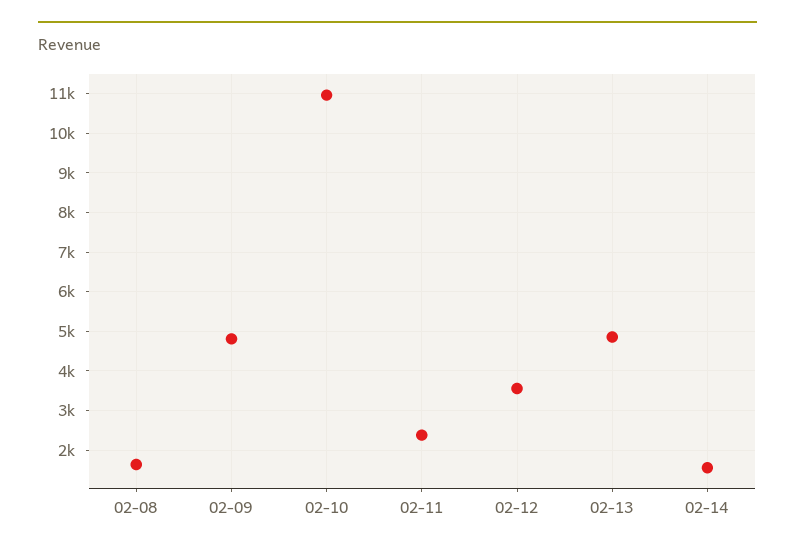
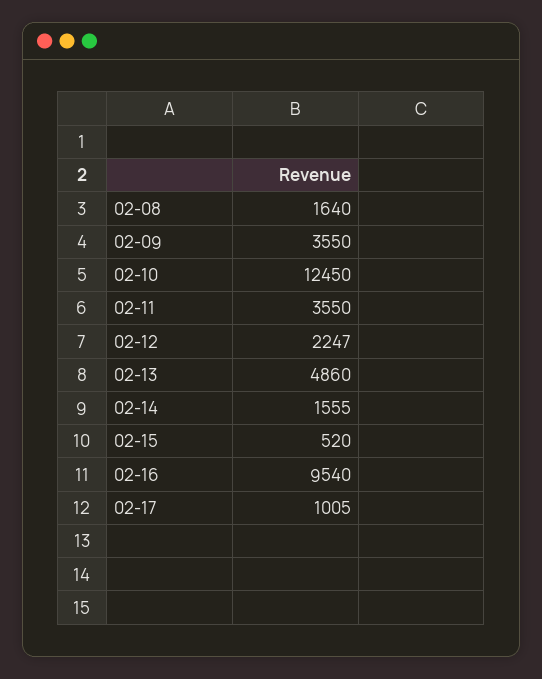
02-09: 4800 -> 3550
02-10: 11000 -> 12450
02-11: 2400 -> 3550
02-12: 3600 -> 2247
02-15: none -> 520
02-16: none -> 9540
02-17: none -> 1005

